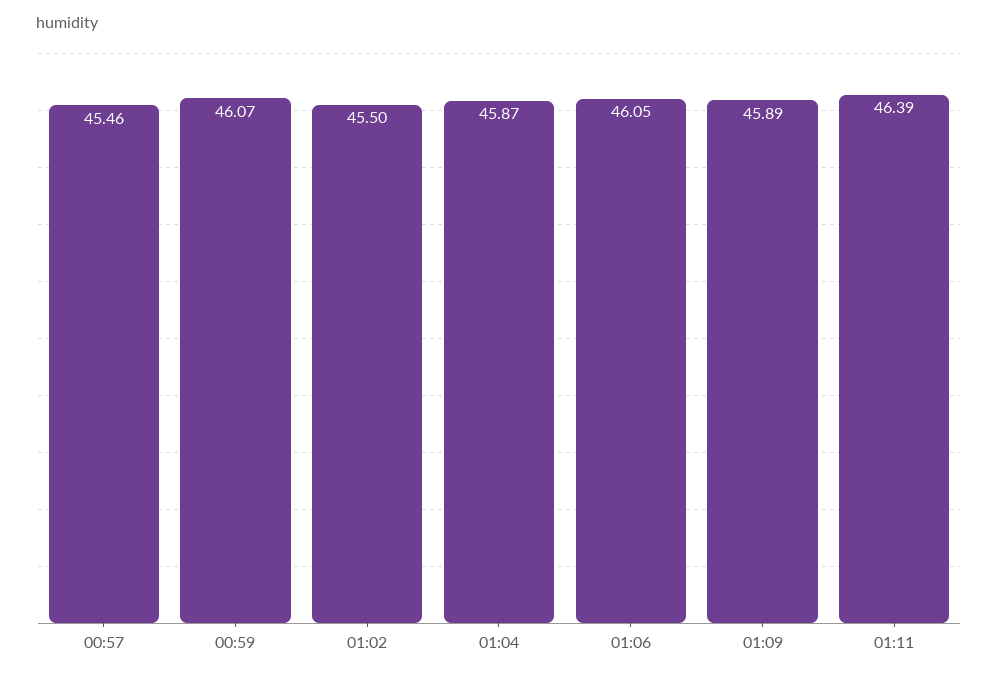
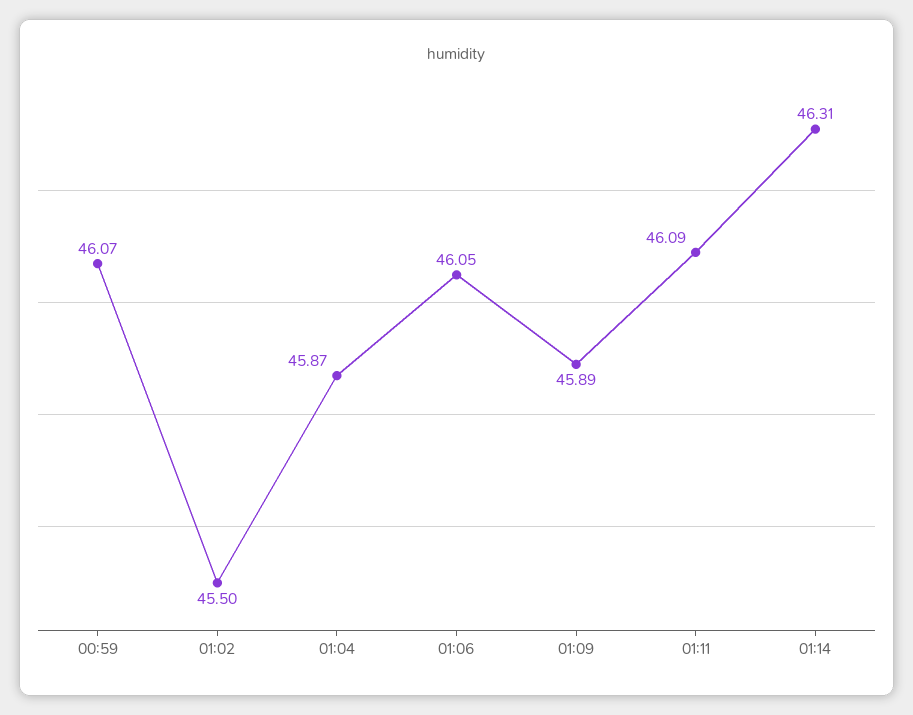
00:57: 45.46 -> none
01:11: 46.39 -> 46.09
01:14: none -> 46.31

